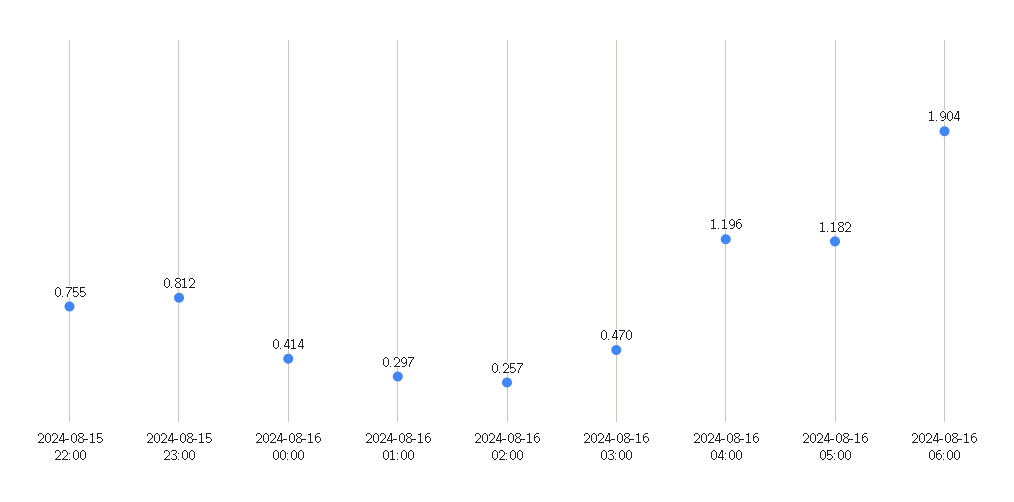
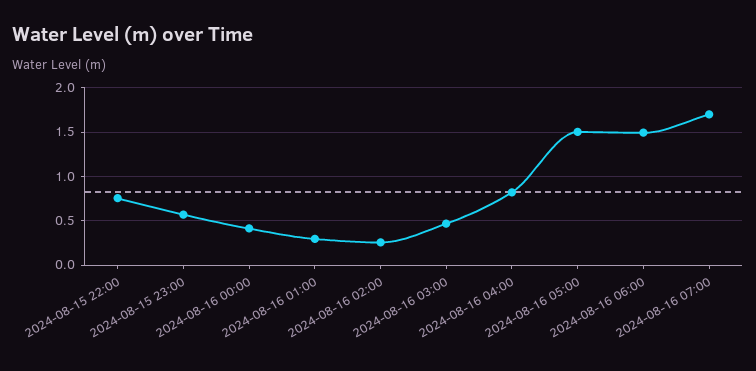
2024-08-15 23:00: 0.812 -> 0.6
2024-08-16 04:00: 1.196 -> 0.8
2024-08-16 05:00: 1.182 -> 1.5
2024-08-16 06:00: 1.904 -> 1.5
2024-08-16 07:00: none -> 1.7

